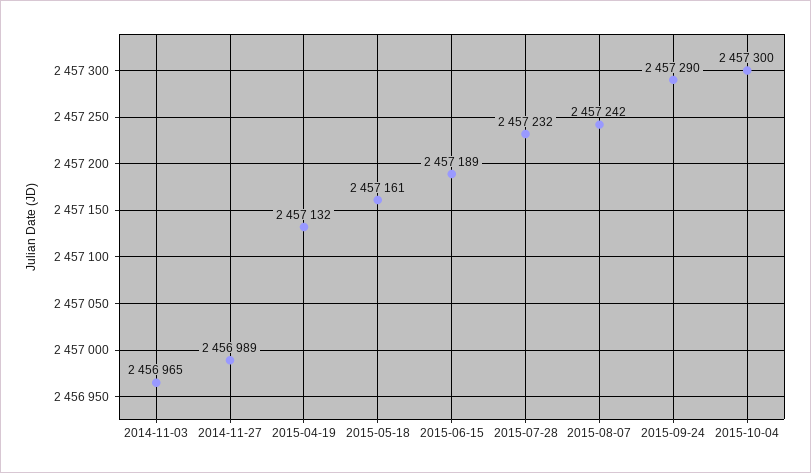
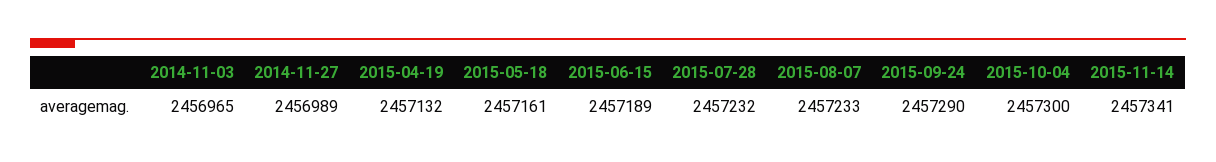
2015-08-07: 2457242 -> 2457233
2015-11-14: none -> 2457341

